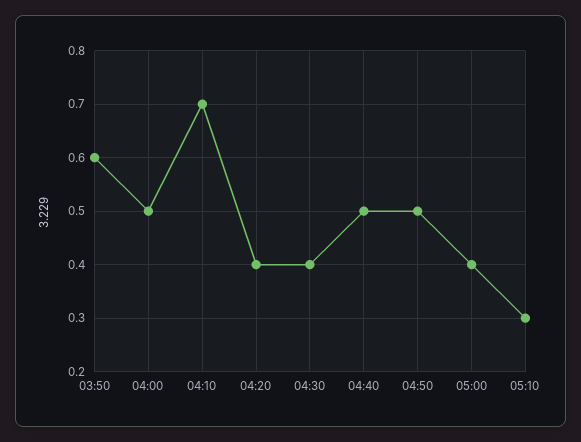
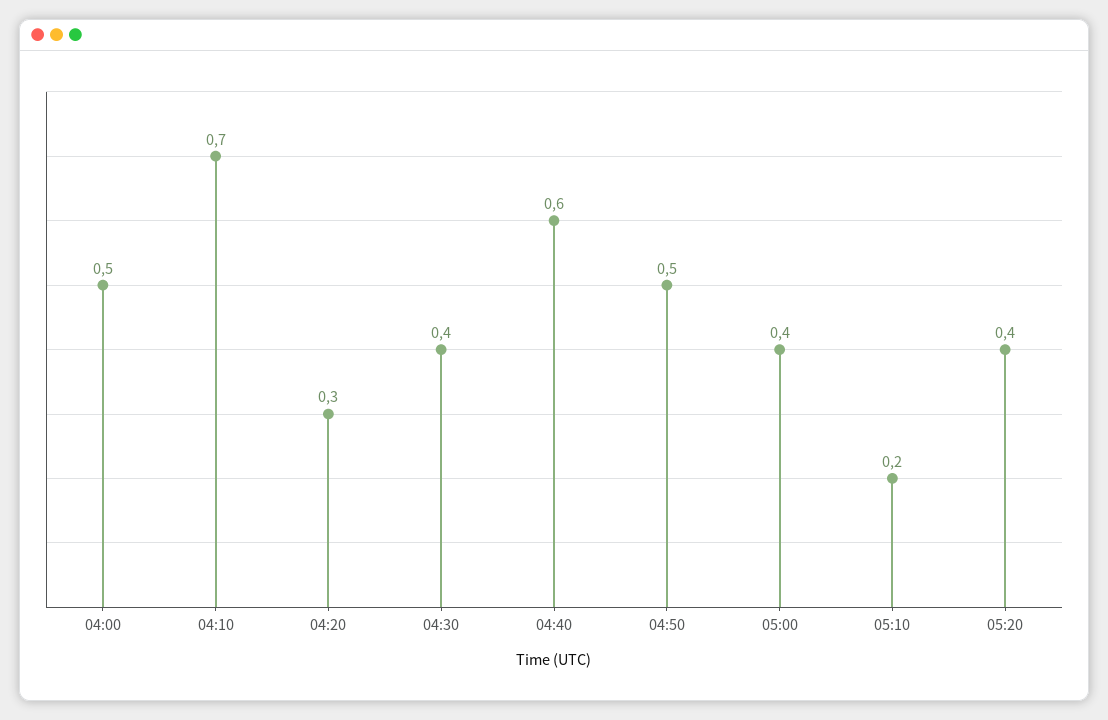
03:50: 0.6 -> none
04:20: 0.4 -> 0.3
04:40: 0.5 -> 0.6
05:10: 0.3 -> 0.2
05:20: none -> 0.4

